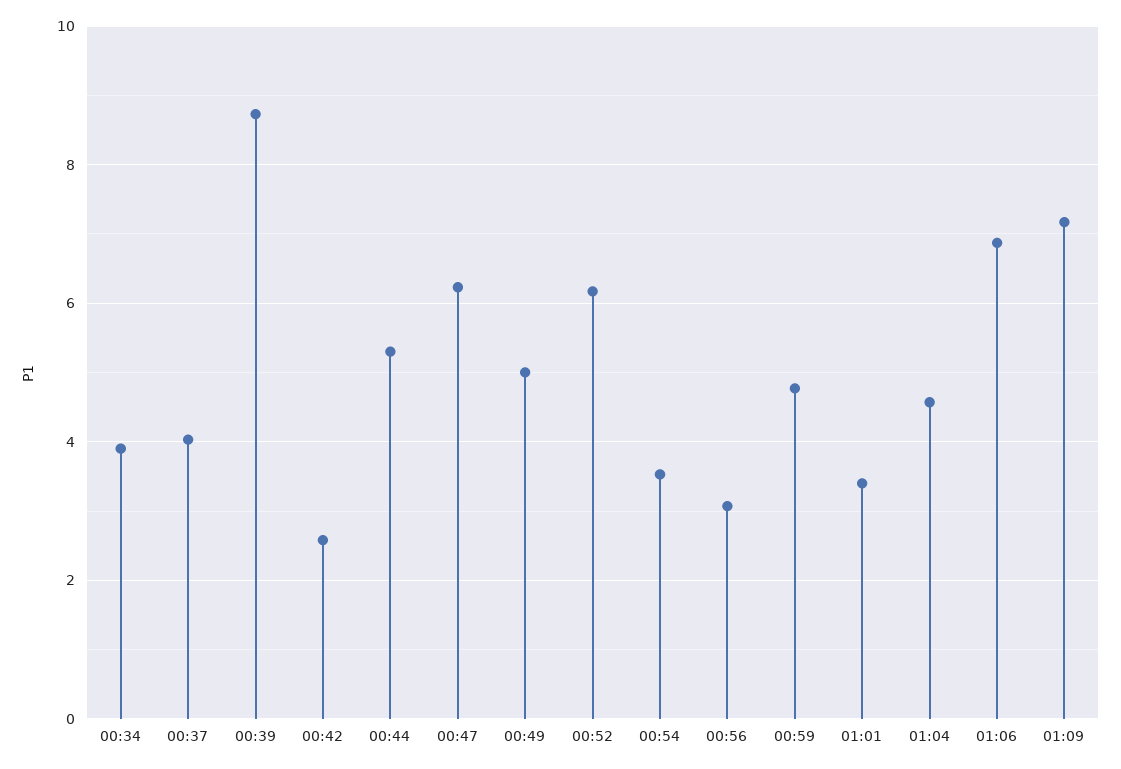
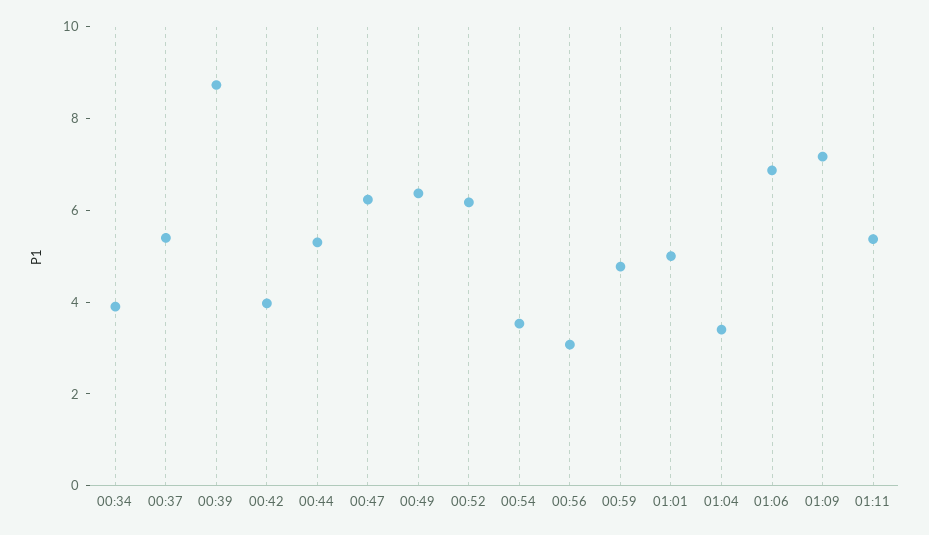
00:37: 4 -> 5.5
00:42: 2.6 -> 4
00:49: 5 -> 6.5
01:01: 3.4 -> 5
01:04: 4.6 -> 3.5
01:11: none -> 5.5

